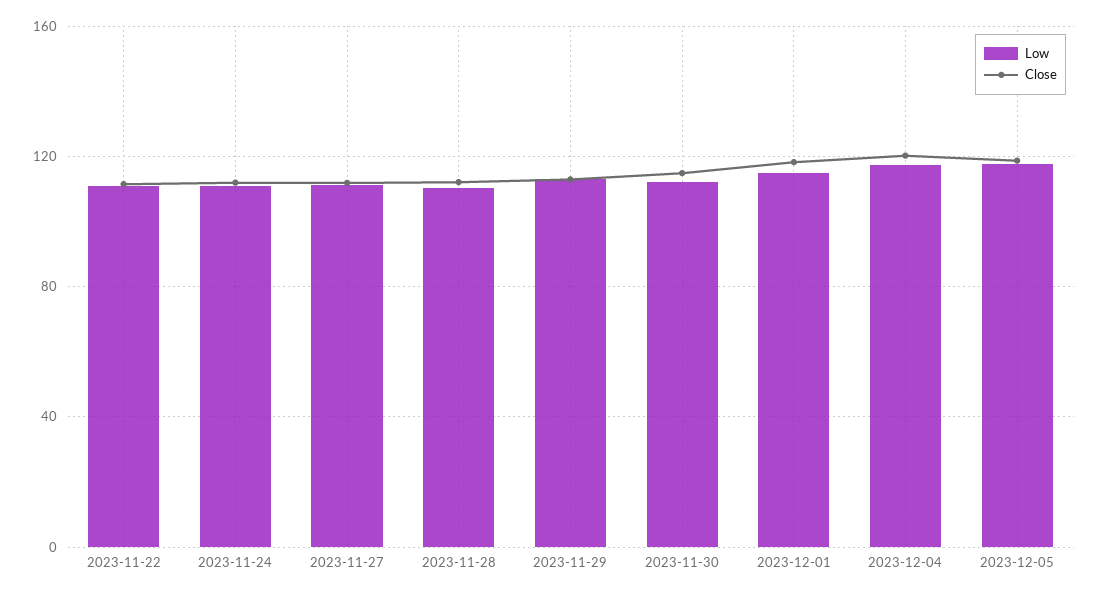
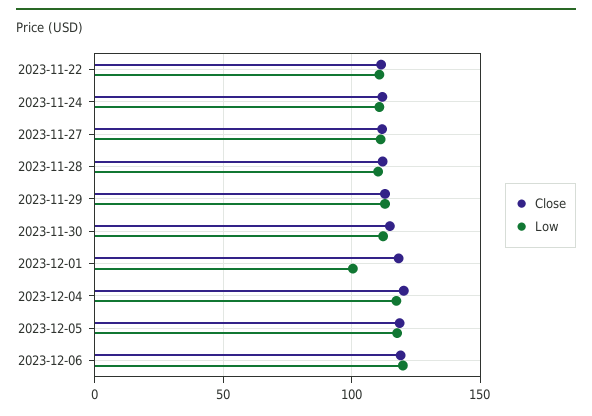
Low, 2023-12-01: 115 -> 100
Close, 2023-12-06: none -> 120
Low, 2023-12-06: none -> 120

